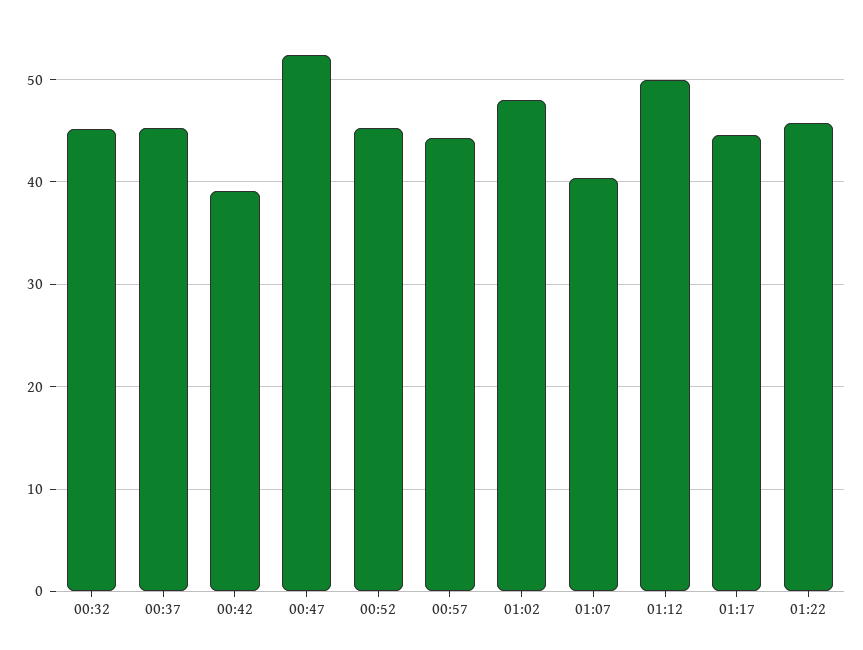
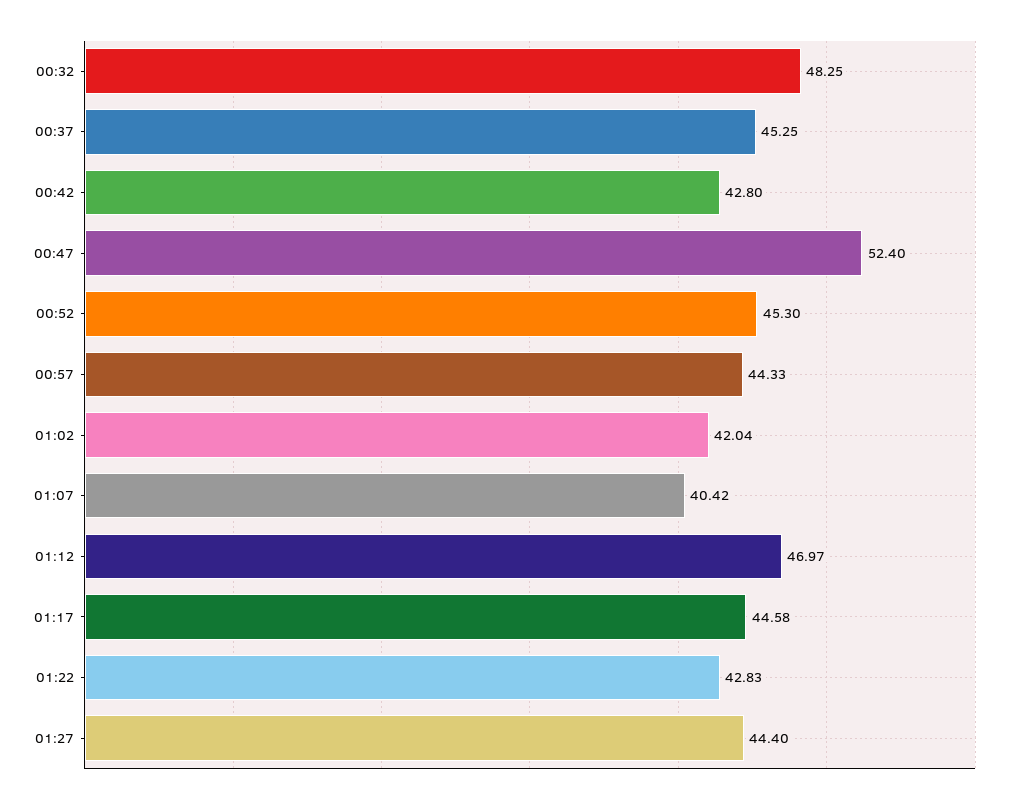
00:32: 45 -> 48.25
00:42: 39 -> 42.8
01:02: 48 -> 42.04
01:12: 50 -> 46.97
01:22: 46 -> 42.83
01:27: none -> 44.4

